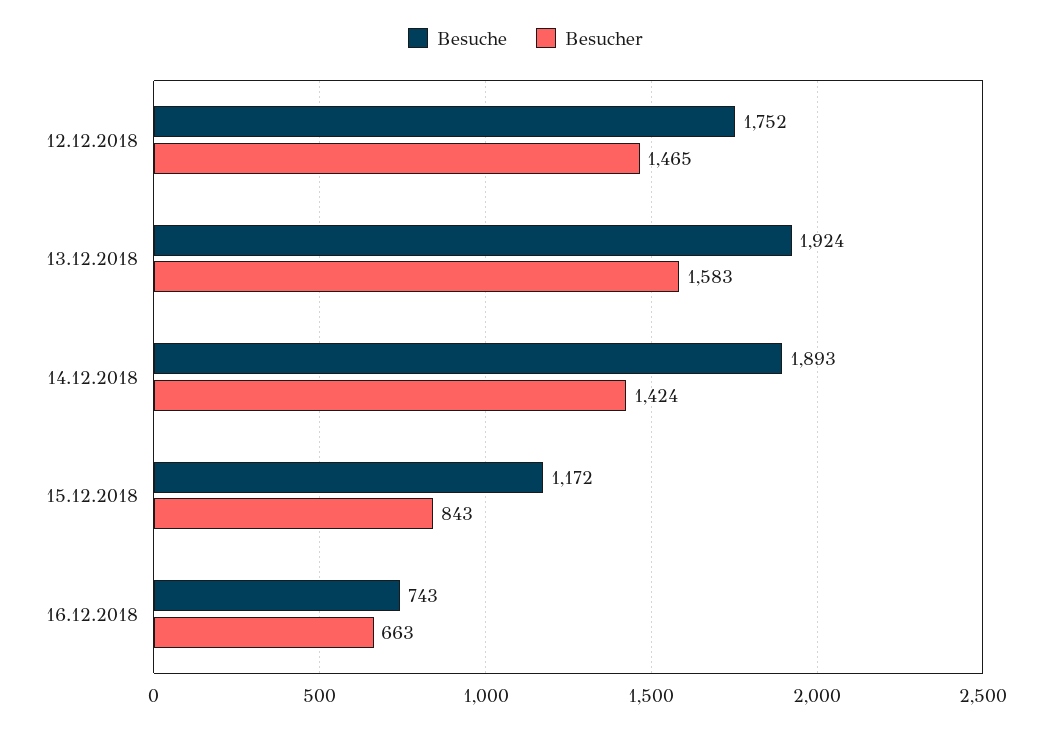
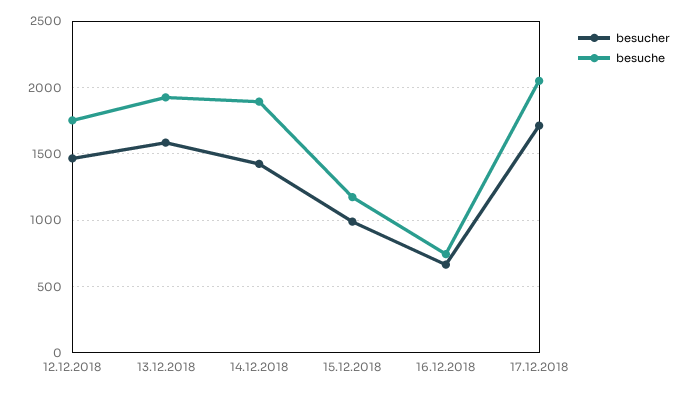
Besucher, 15.12.2018: 843 -> 1000
Besucher, 17.12.2018: none -> 1700
Besuche, 17.12.2018: none -> 2050

